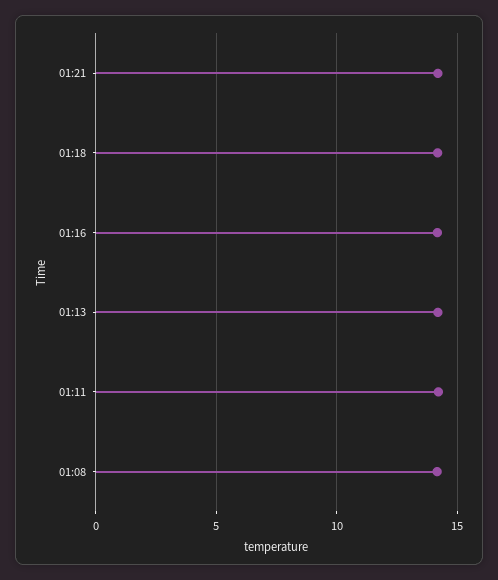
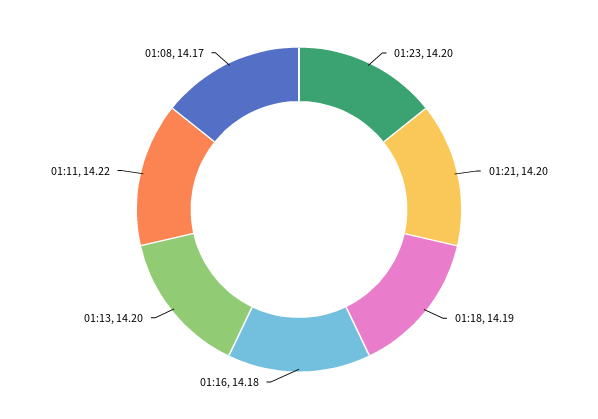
01:23: none -> 14.2

